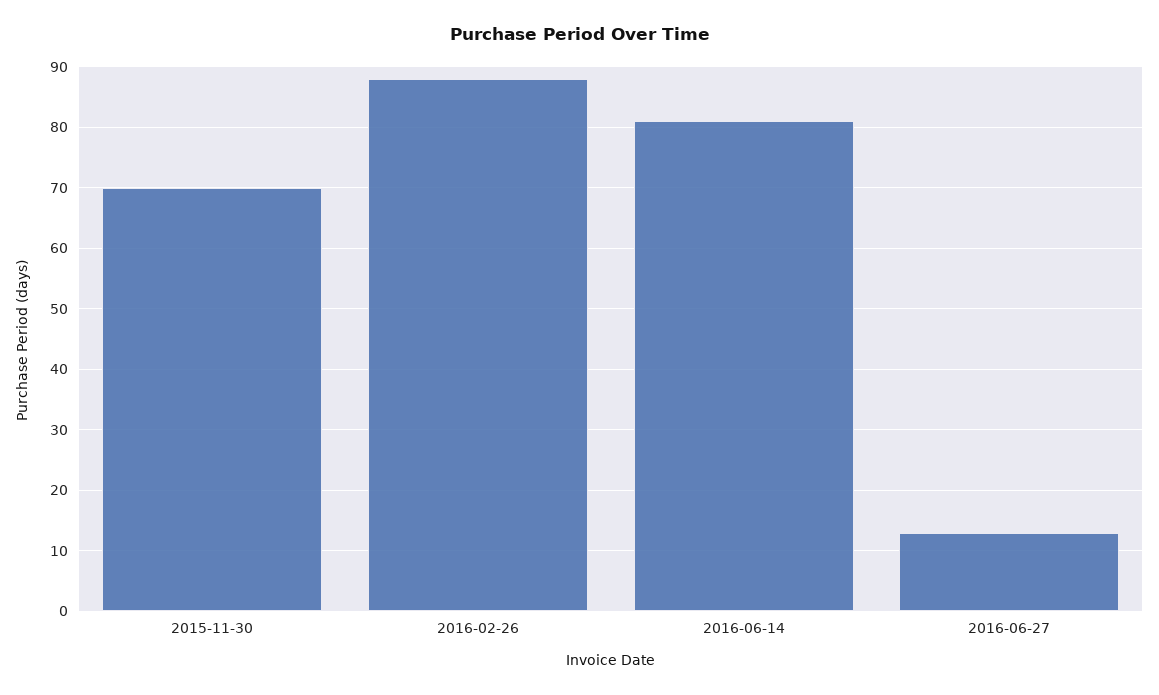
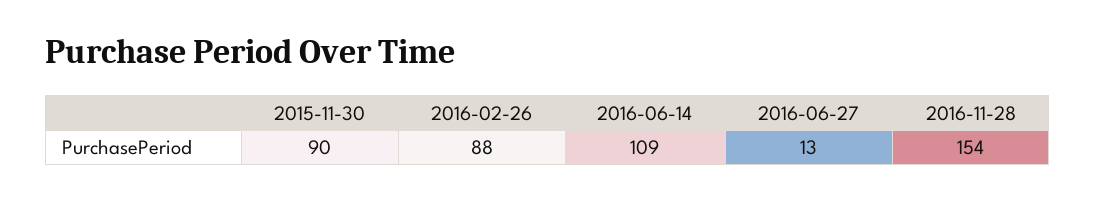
2015-11-30: 70 -> 90
2016-06-14: 81 -> 109
2016-11-28: none -> 154

